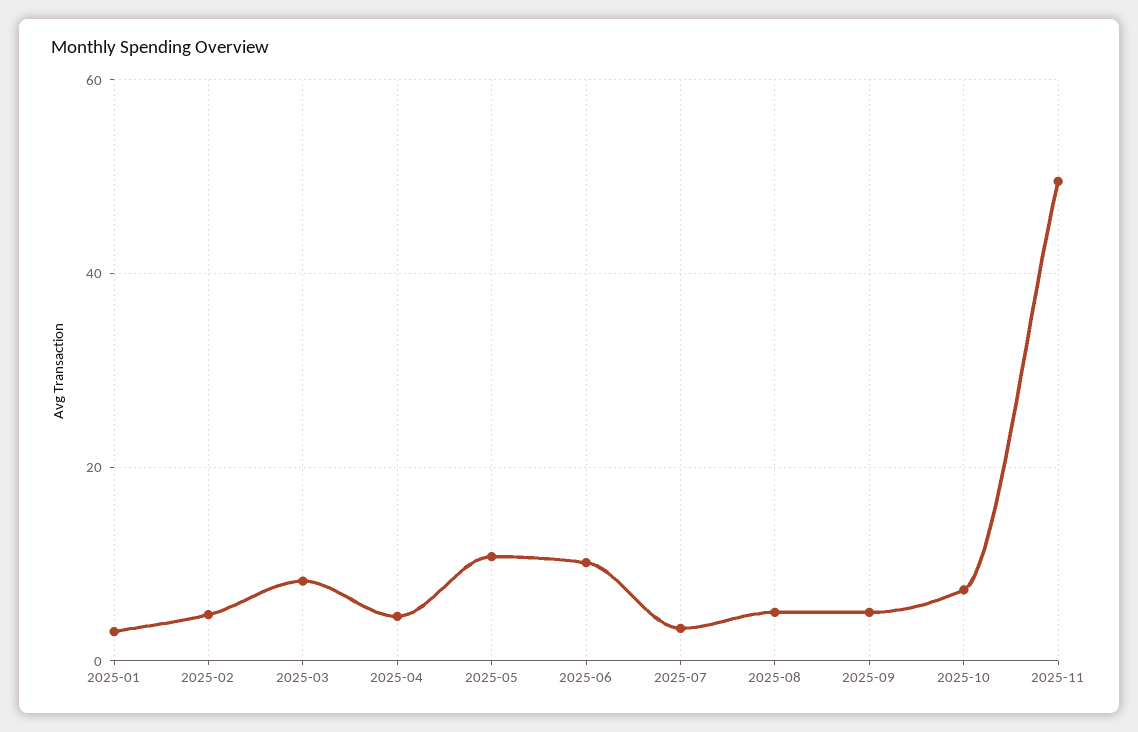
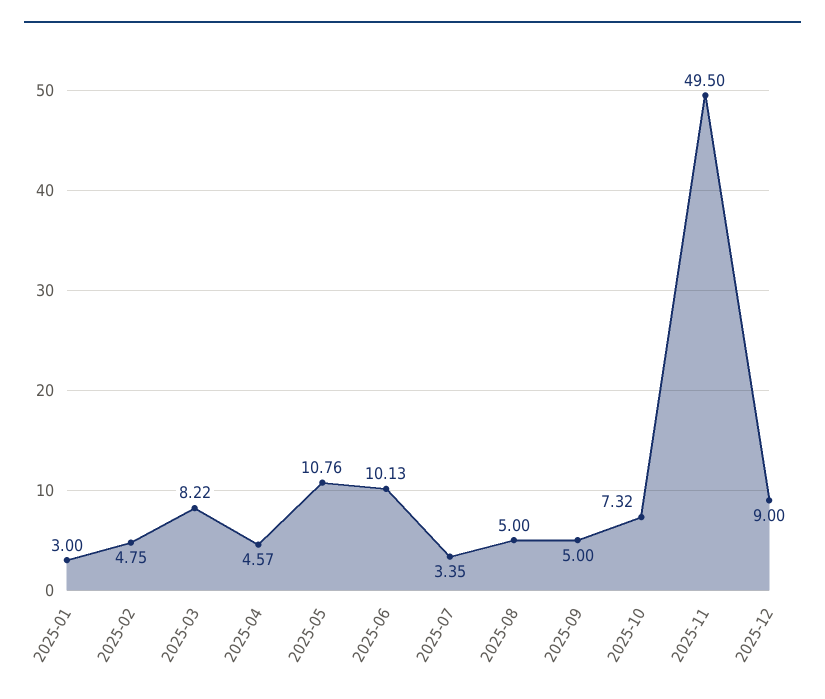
2025-12: none -> 9

